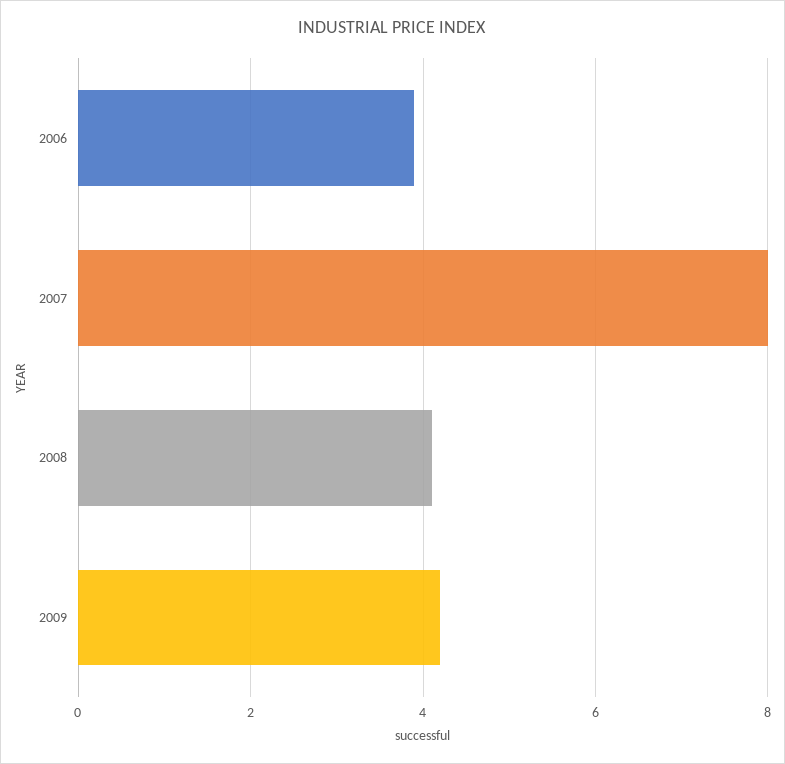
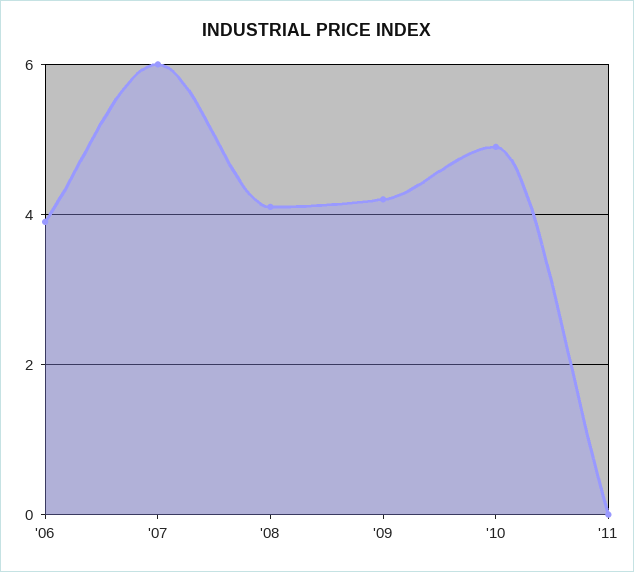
2007: 8 -> 6
'10: none -> 5
'11: none -> 0

